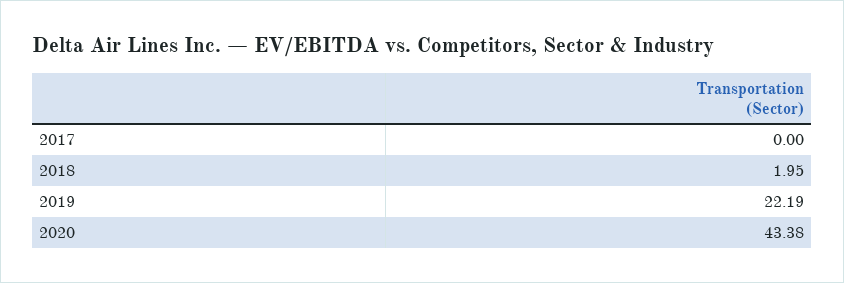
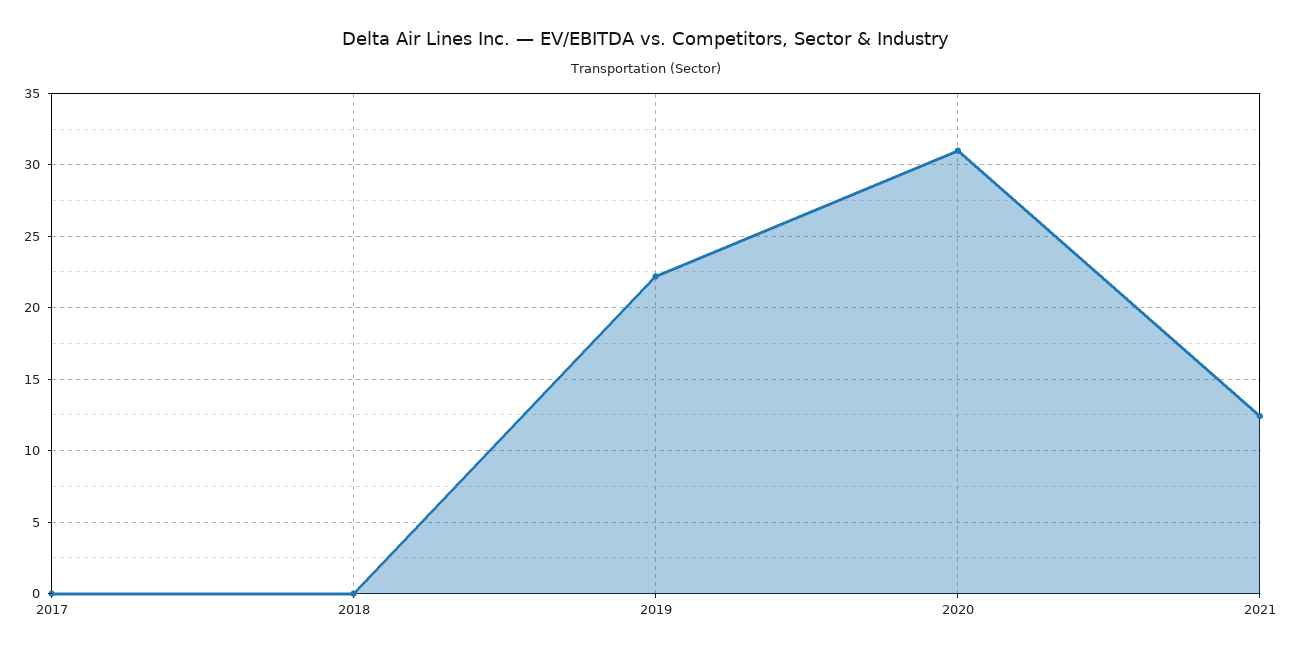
2018: 1.95 -> 0
2020: 43.38 -> 31
2021: none -> 12.5

